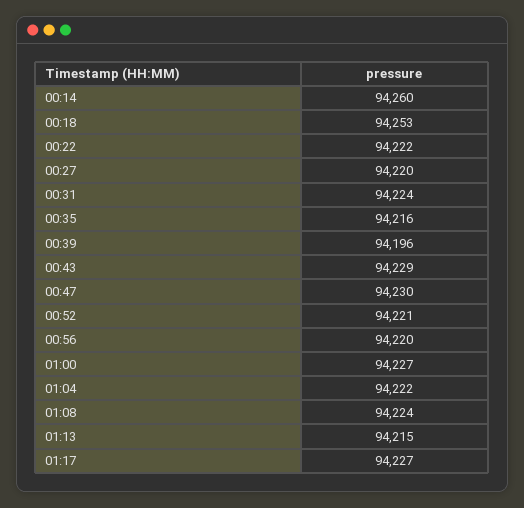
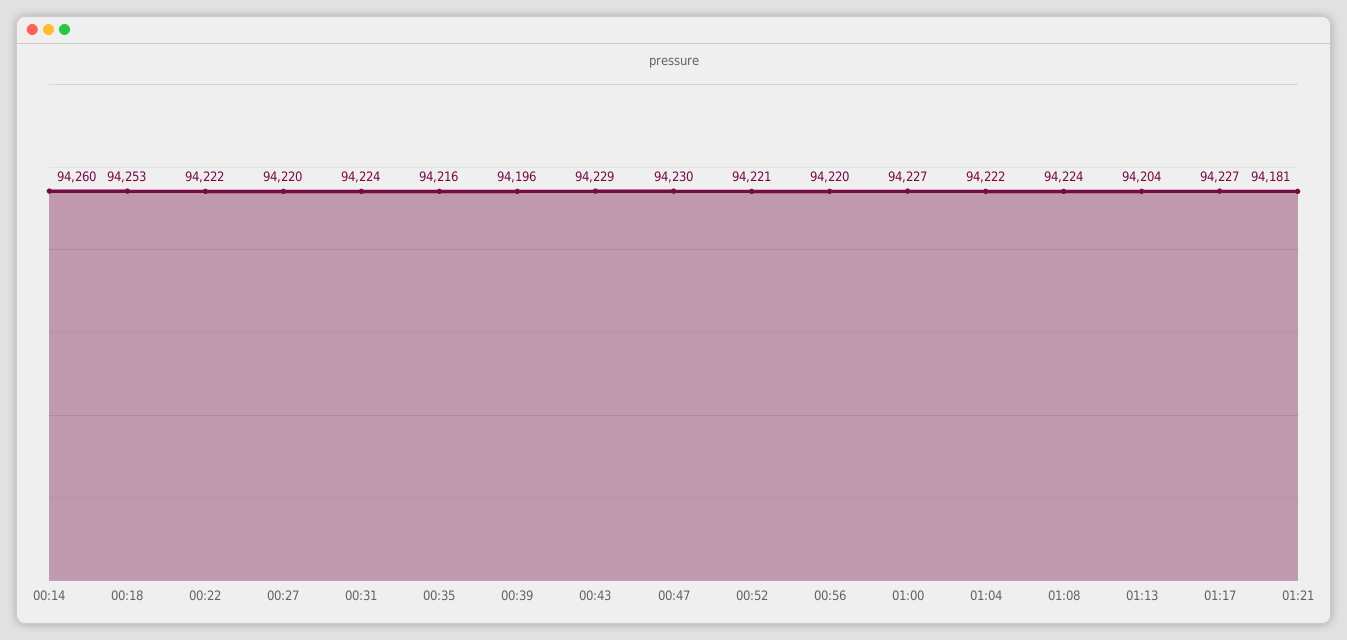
01:13: 94215 -> 94204
01:21: none -> 94181

